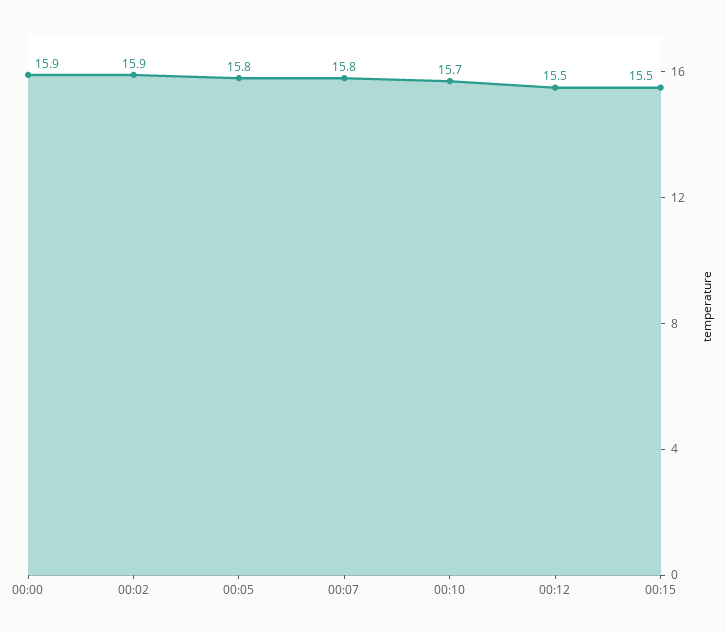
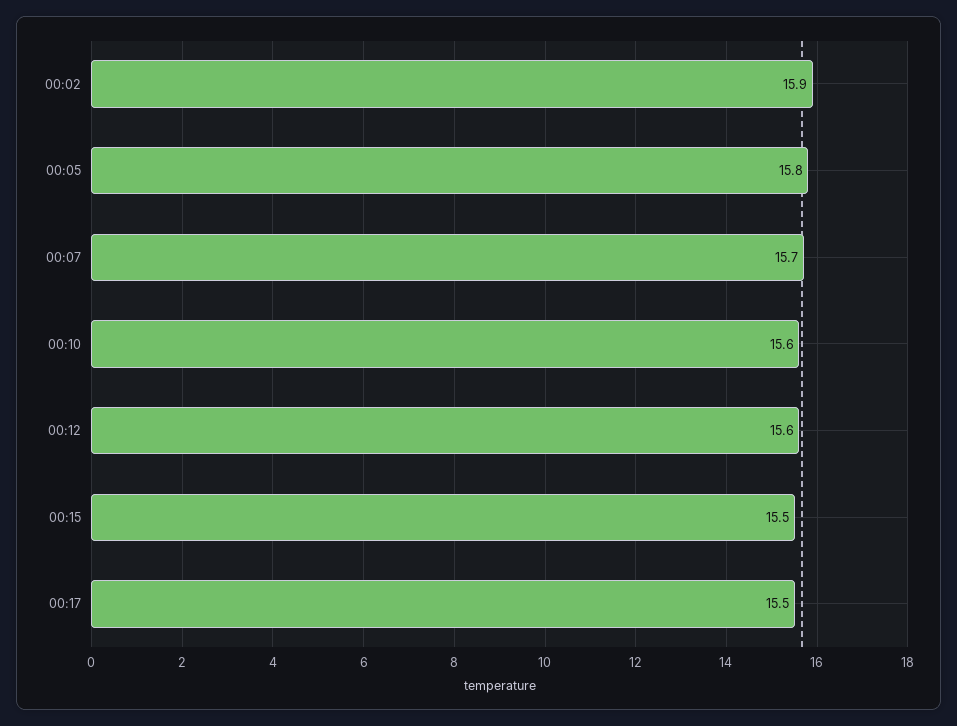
00:00: 15.9 -> none
00:07: 15.8 -> 15.7
00:10: 15.7 -> 15.6
00:12: 15.5 -> 15.6
00:17: none -> 15.5

